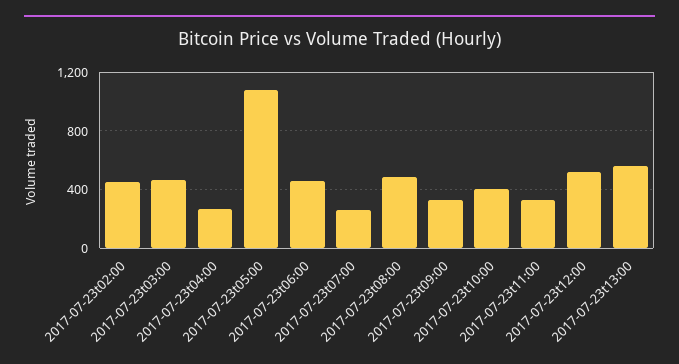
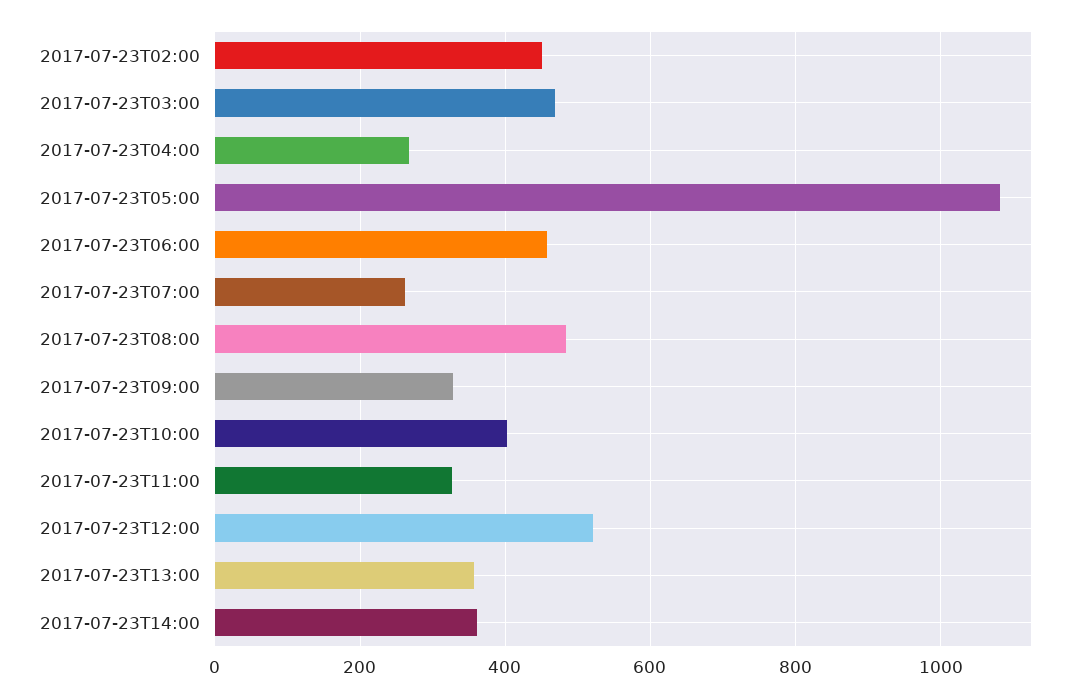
2017-07-23t13:00: 550 -> 360
2017-07-23T14:00: none -> 360

